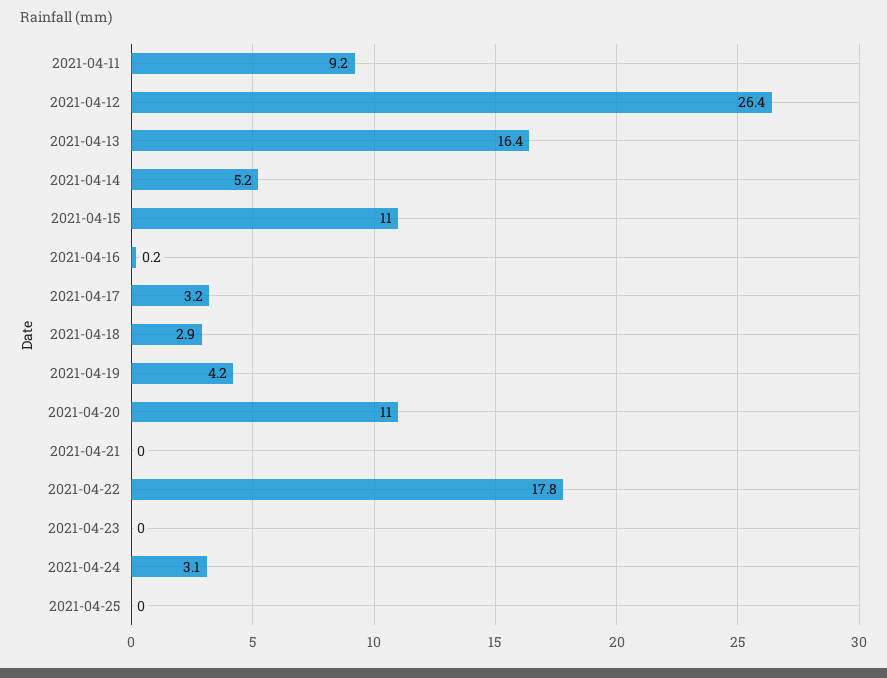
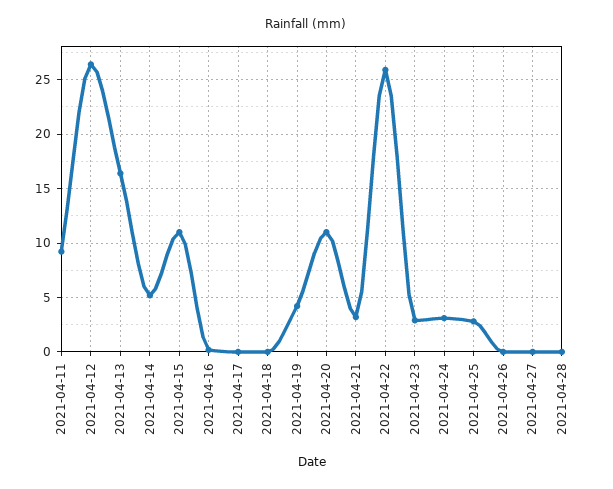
2021-04-17: 3.2 -> 0
2021-04-18: 2.9 -> 0
2021-04-21: 0 -> 3
2021-04-22: 17.8 -> 26
2021-04-23: 0 -> 3
2021-04-25: 0 -> 3
2021-04-26: none -> 0
2021-04-27: none -> 0
2021-04-28: none -> 0

